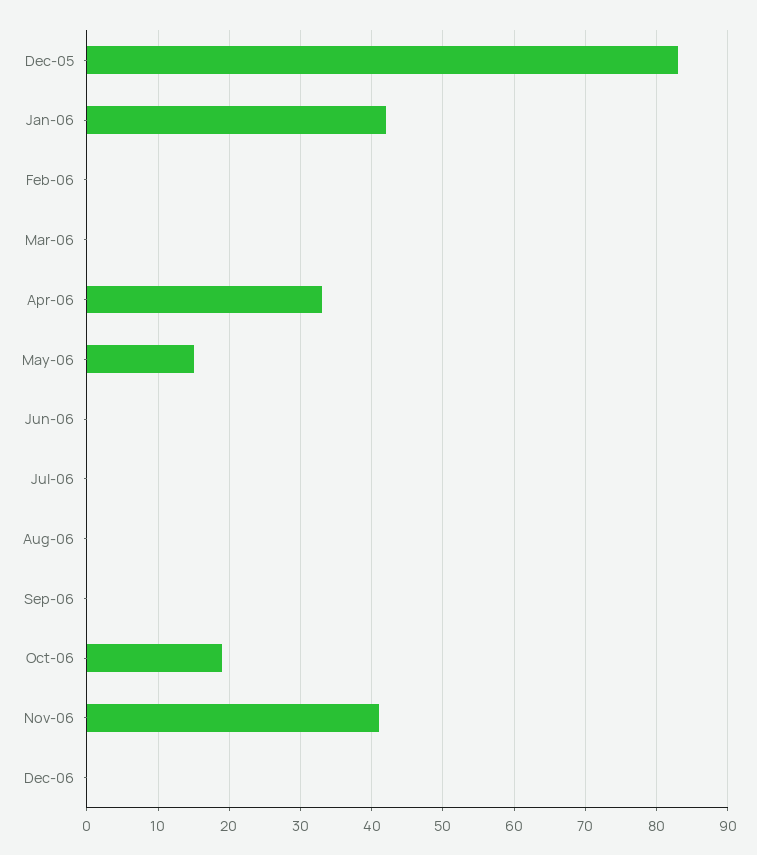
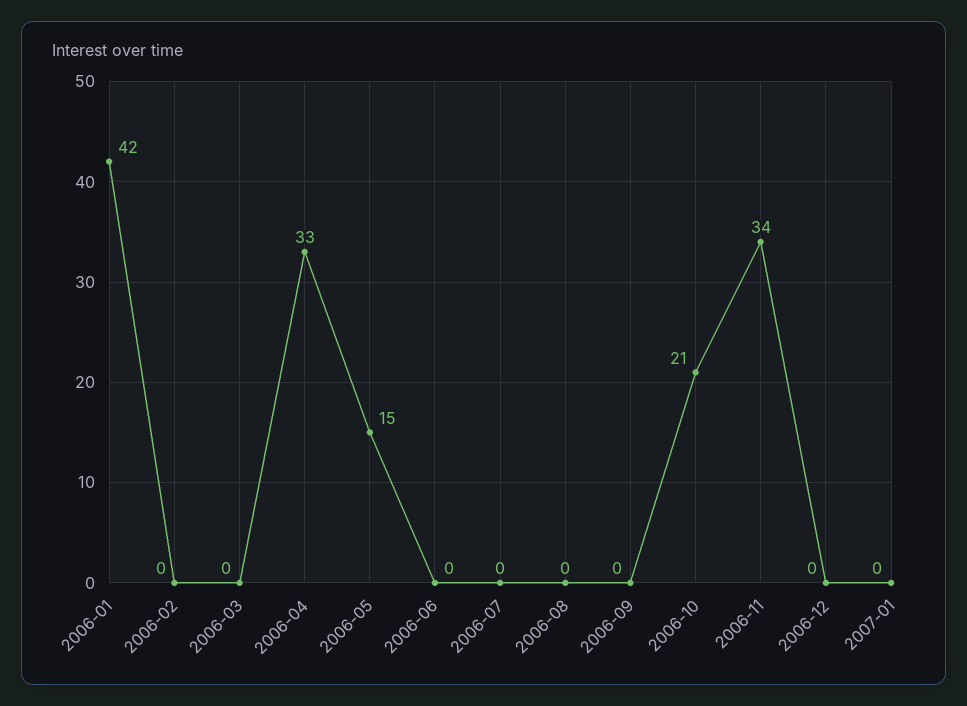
Dec-05: 83 -> none
Oct-06: 19 -> 21
Nov-06: 41 -> 34
2007-01: none -> 0

